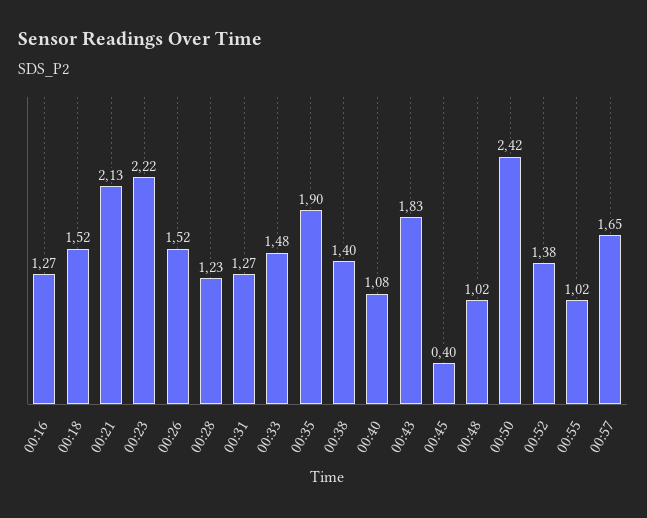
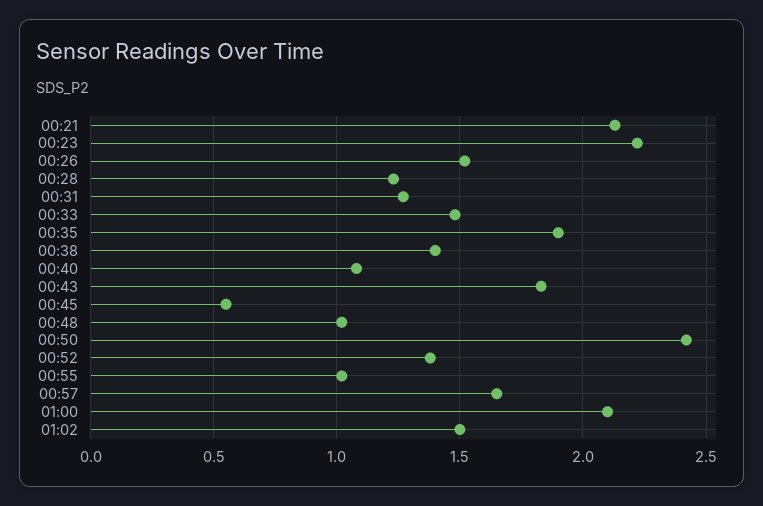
00:16: 1.27 -> none
00:18: 1.52 -> none
00:45: 0.4 -> 0.55
01:00: none -> 2.1
01:02: none -> 1.5

